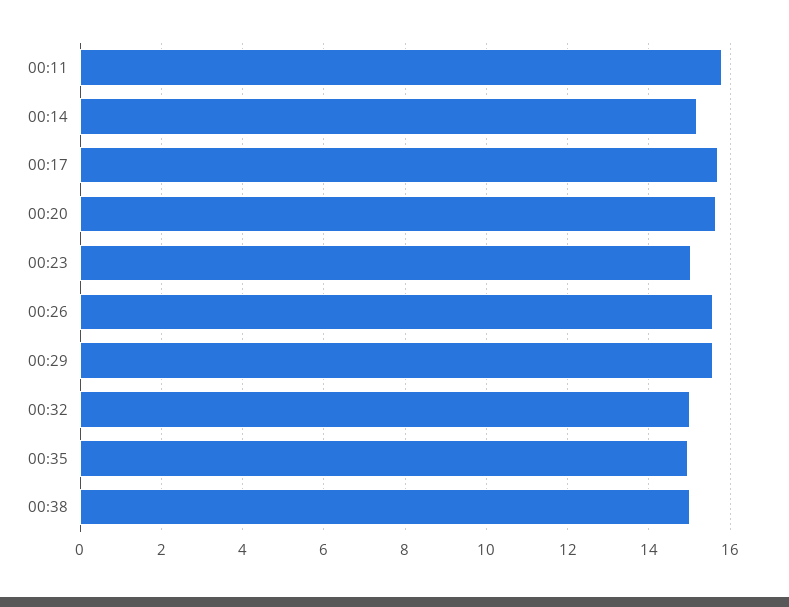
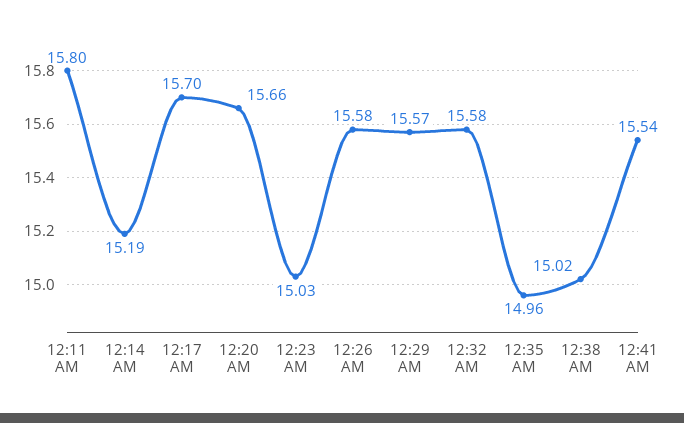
00:32: 15 -> 15.58
12:41 AM: none -> 15.54

